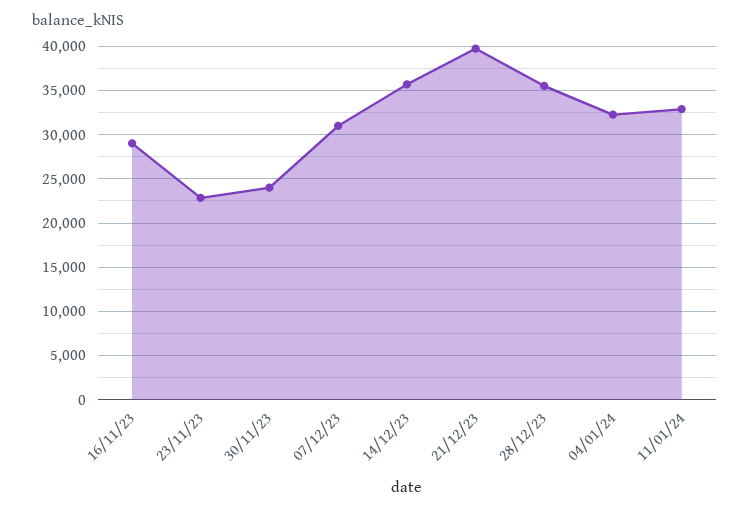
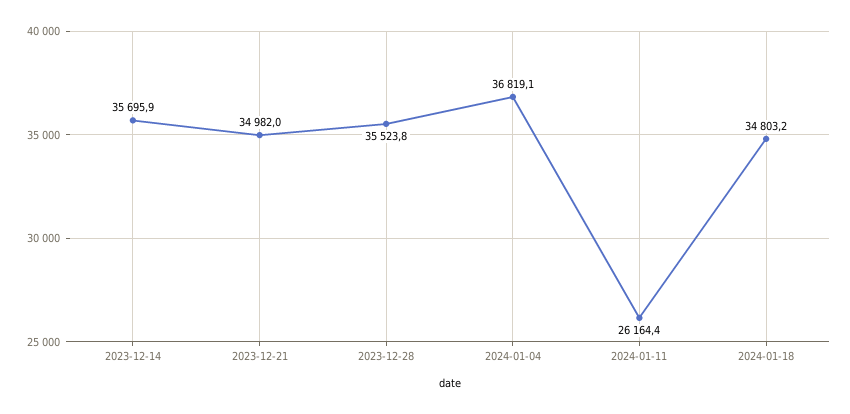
16/11/23: 29000 -> none
23/11/23: 23000 -> none
30/11/23: 24000 -> none
07/12/23: 31000 -> none
21/12/23: 40000 -> 34982
04/01/24: 32000 -> 36819.1
11/01/24: 33000 -> 26164.4
2024-01-18: none -> 34803.2

